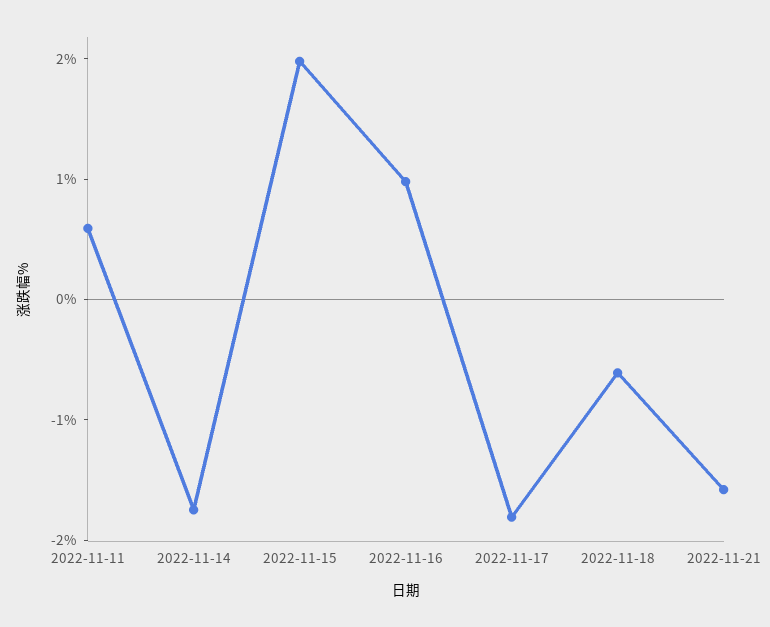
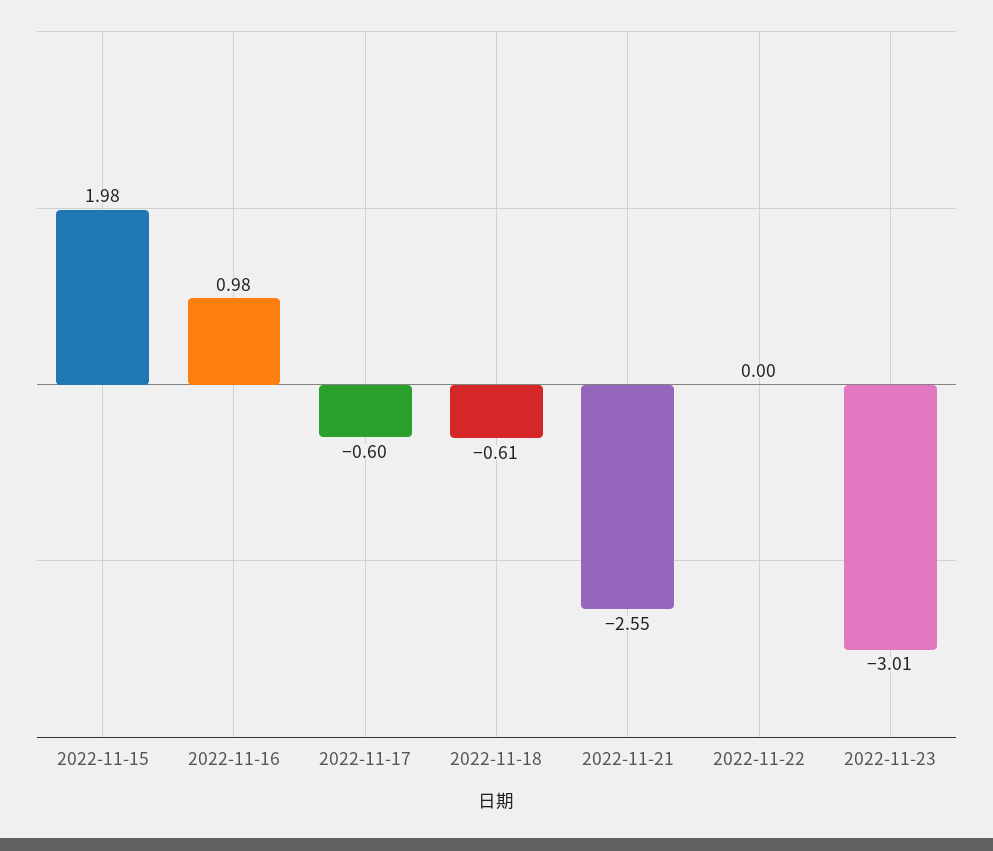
2022-11-11: 0.6 -> none
2022-11-14: -1.8 -> none
2022-11-17: -1.8 -> -0.6
2022-11-21: -1.6 -> -2.55
2022-11-22: none -> 0
2022-11-23: none -> -3.01

